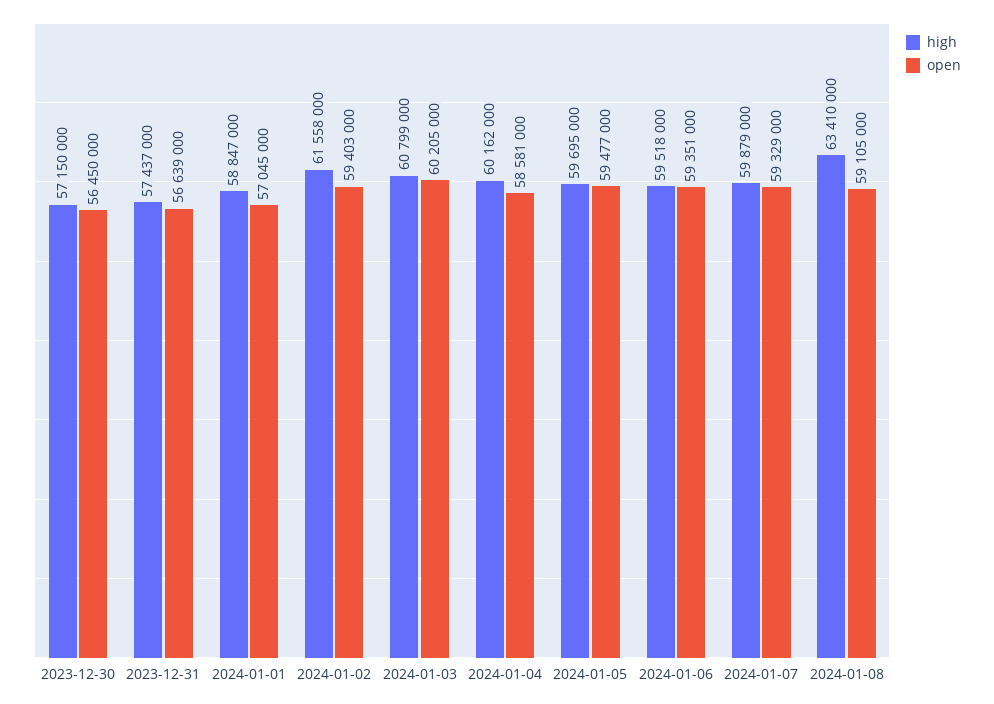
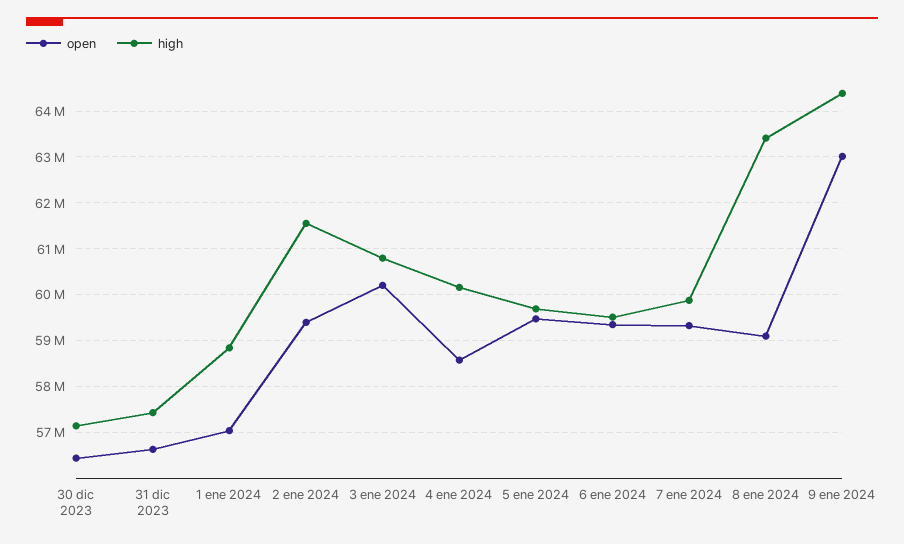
open, 9 ene 2024: none -> 63000000
high, 9 ene 2024: none -> 64400000

